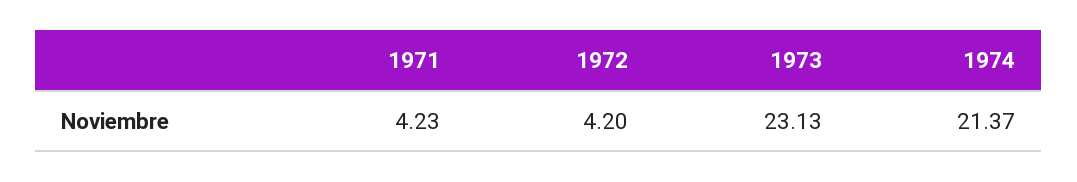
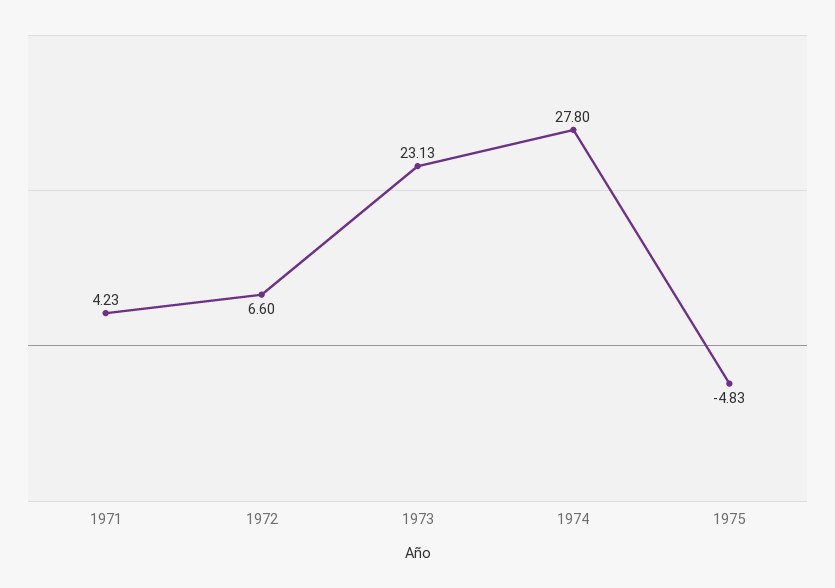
1972: 4.2 -> 6.6
1974: 21.37 -> 27.8
1975: none -> -4.83

